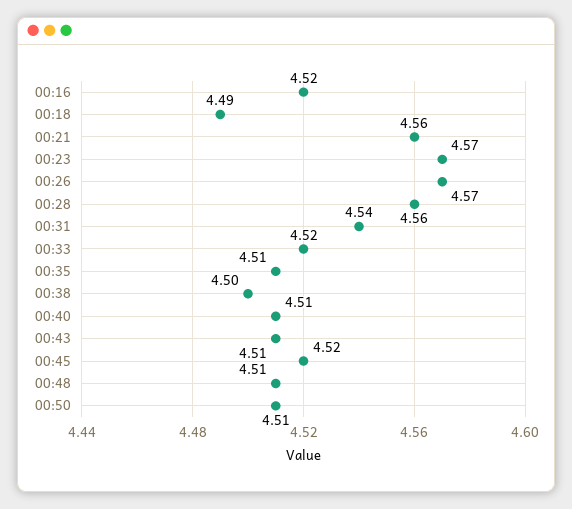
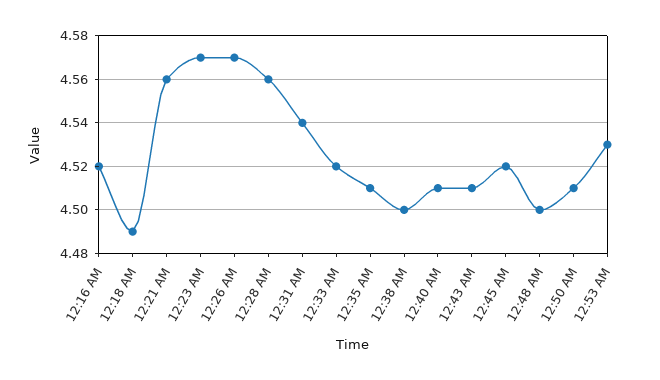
00:48: 4.51 -> 4.5
12:53 AM: none -> 4.53

